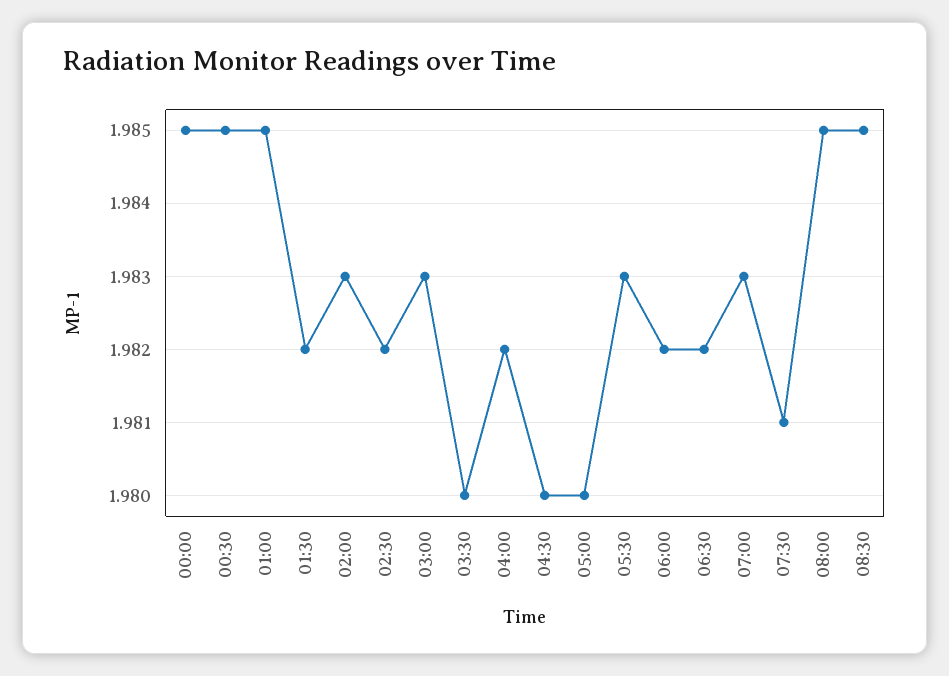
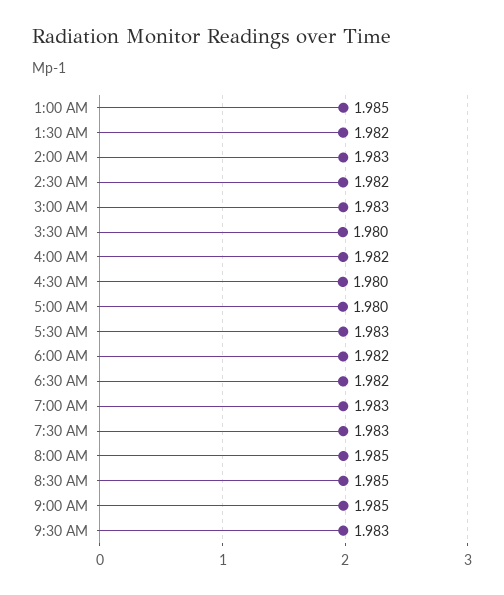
00:00: 1.985 -> none
00:30: 1.985 -> none
07:30: 1.981 -> 1.983
9:00 AM: none -> 1.985
9:30 AM: none -> 1.983

